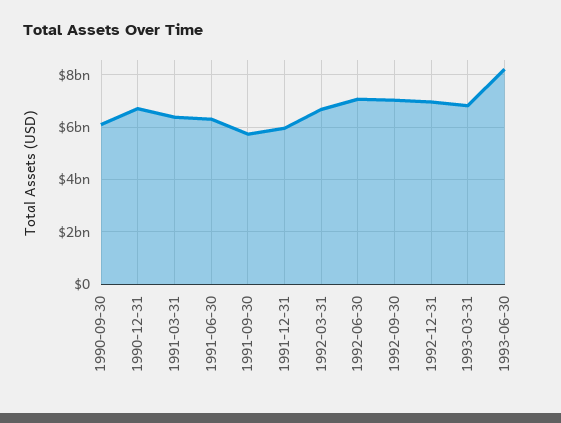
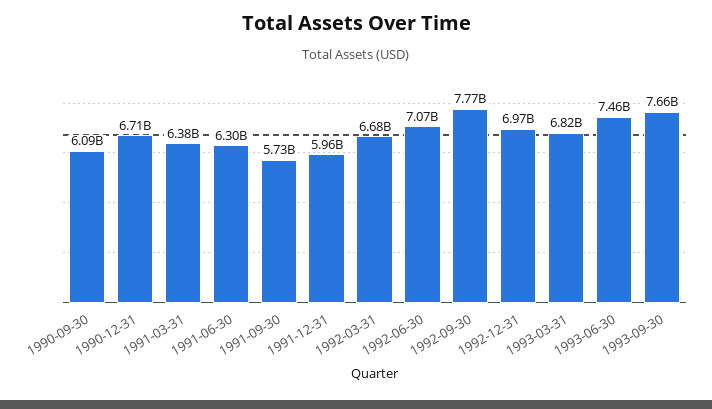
1992-09-30: 7000000000 -> 7770000000
1993-06-30: 8250000000 -> 7460000000
1993-09-30: none -> 7660000000

